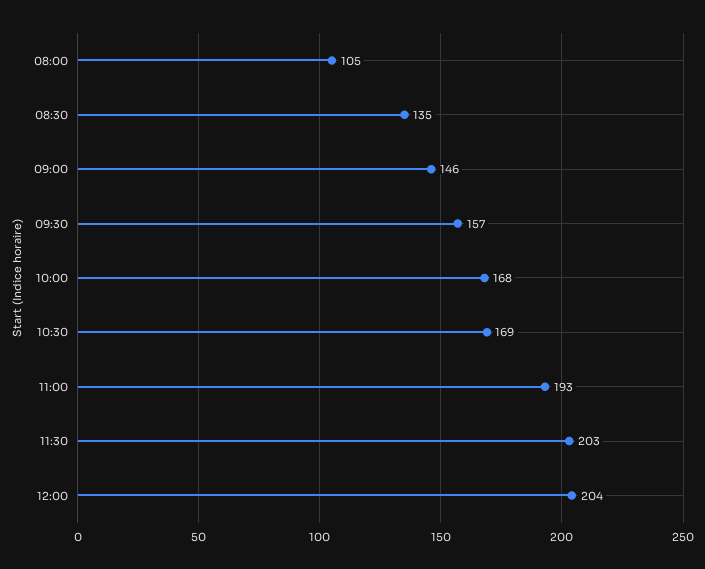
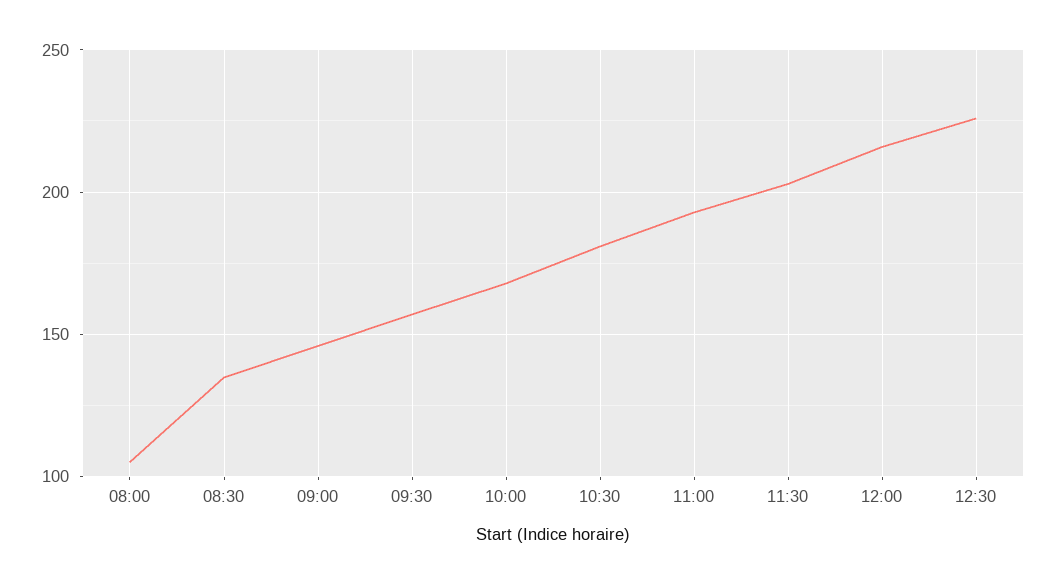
10:30: 169 -> 180
12:00: 204 -> 215
12:30: none -> 225

